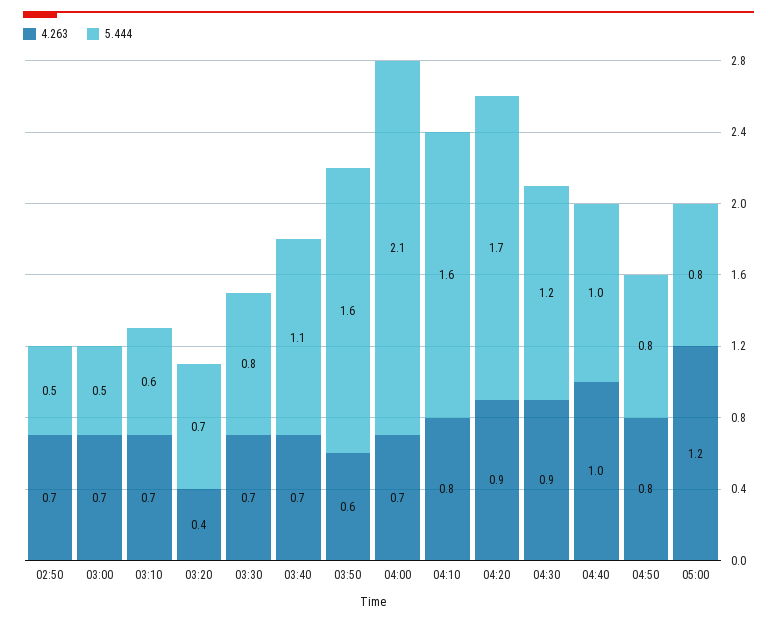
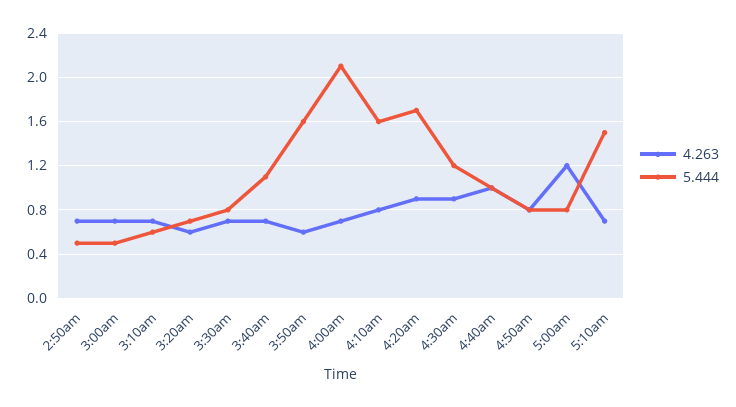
4.263, 03:20: 0.4 -> 0.6
4.263, 5:10am: none -> 0.7
5.444, 5:10am: none -> 1.5

